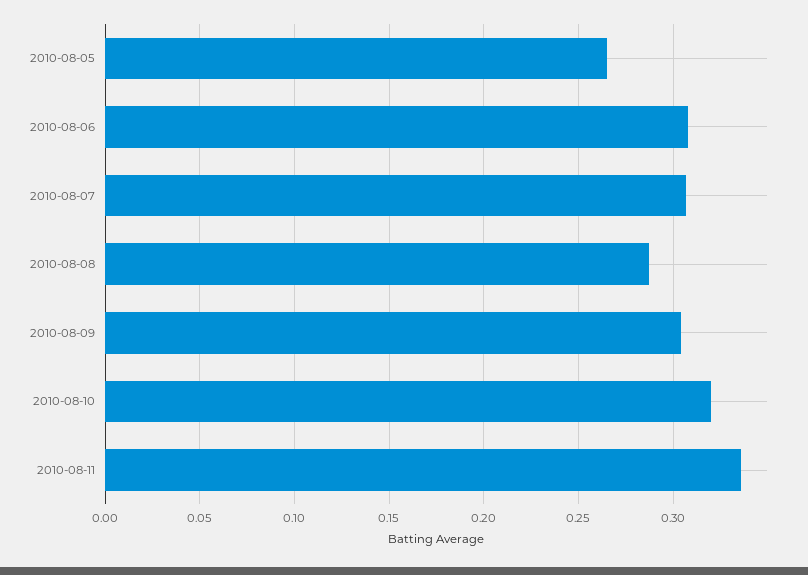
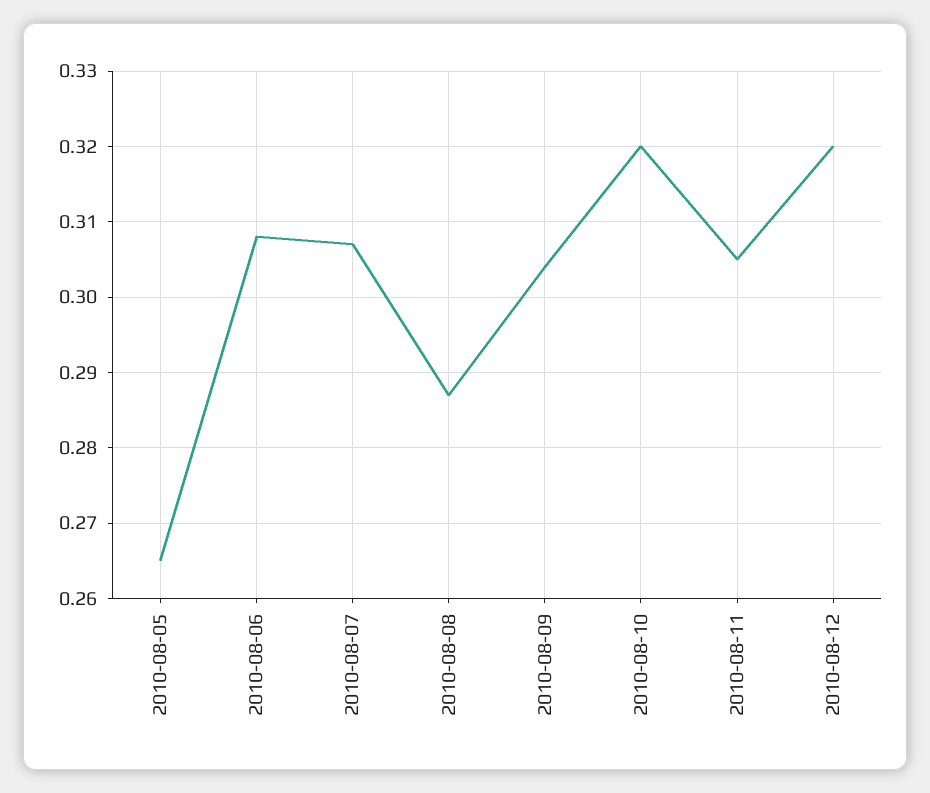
2010-08-11: 0.335 -> 0.305
2010-08-12: none -> 0.32

